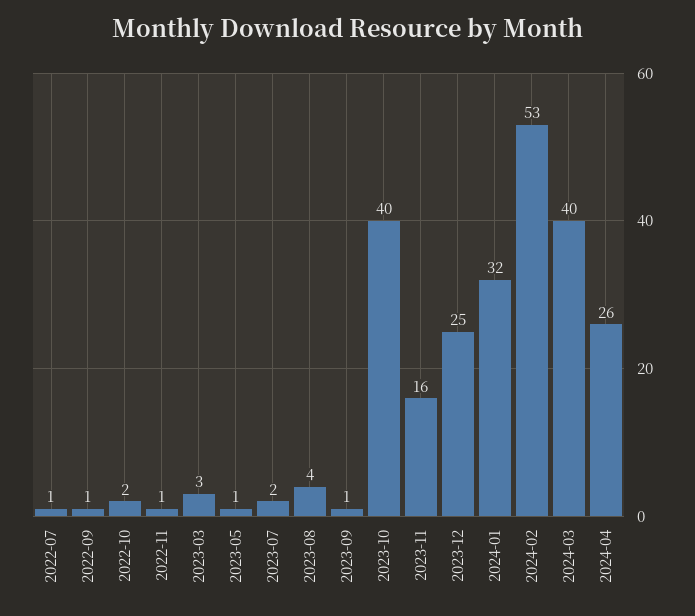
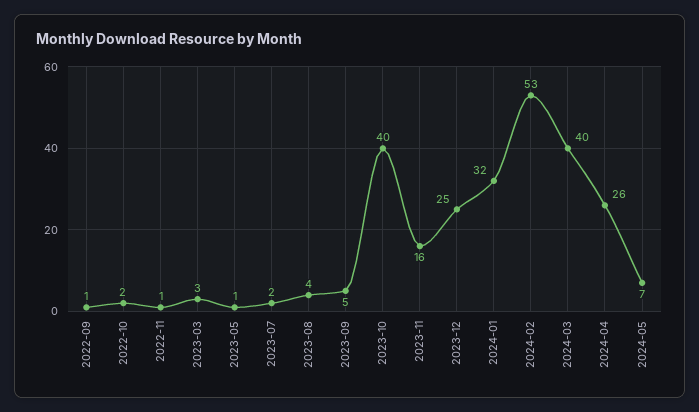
2022-07: 1 -> none
2023-09: 1 -> 5
2024-05: none -> 7

